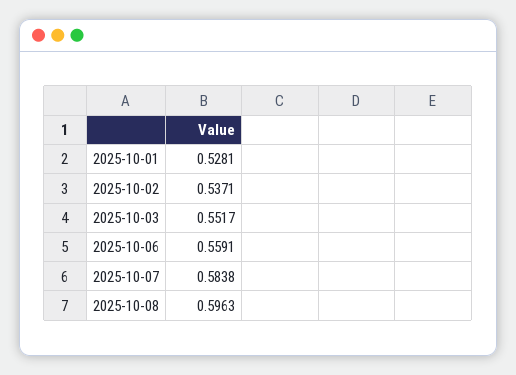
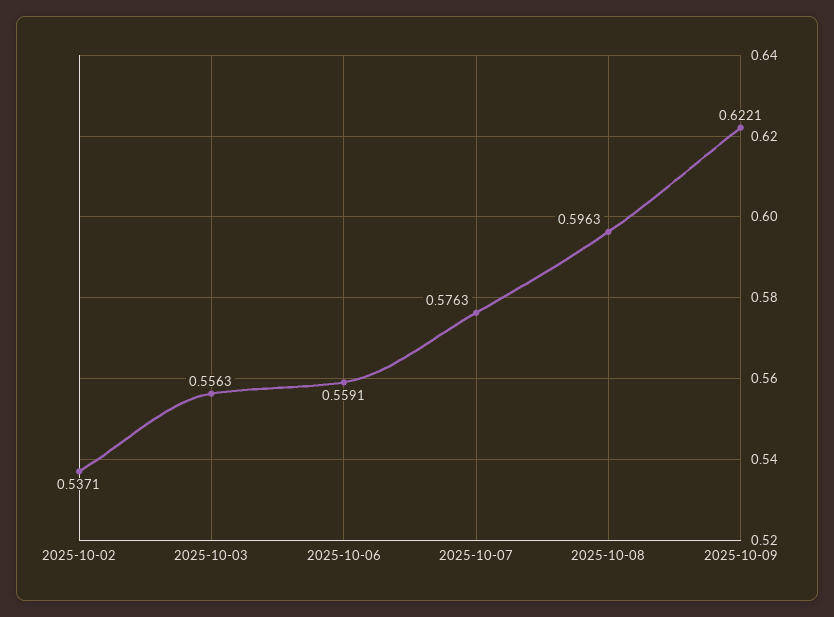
2025-10-01: 0.5281 -> none
2025-10-03: 0.5517 -> 0.5563
2025-10-07: 0.5838 -> 0.5763
2025-10-09: none -> 0.6221

